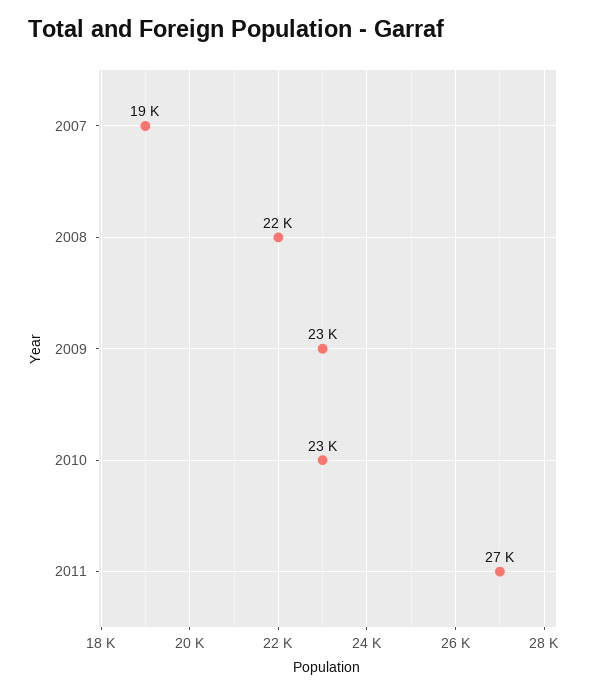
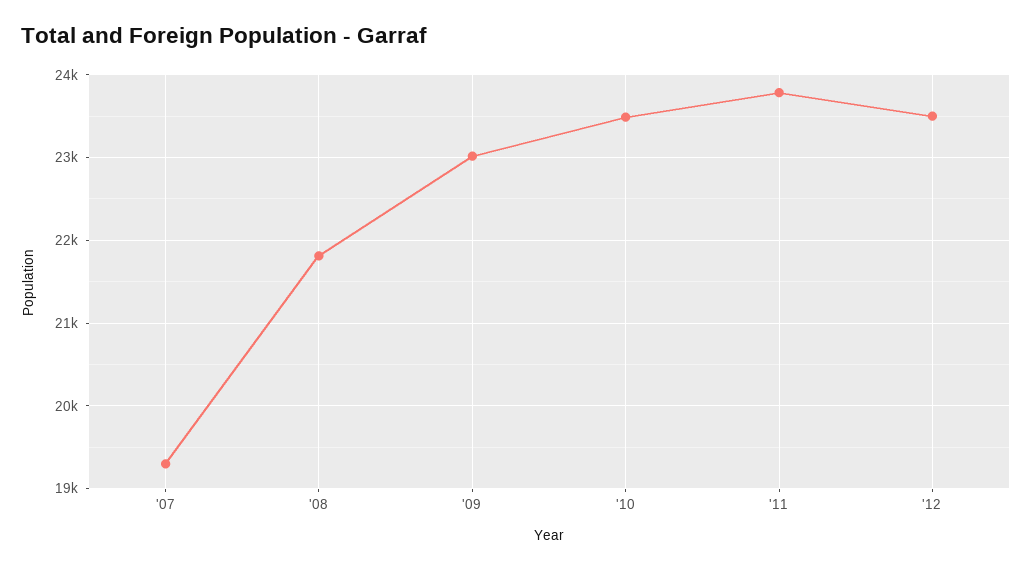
2011: 27000 -> 23800
'12: none -> 23500

